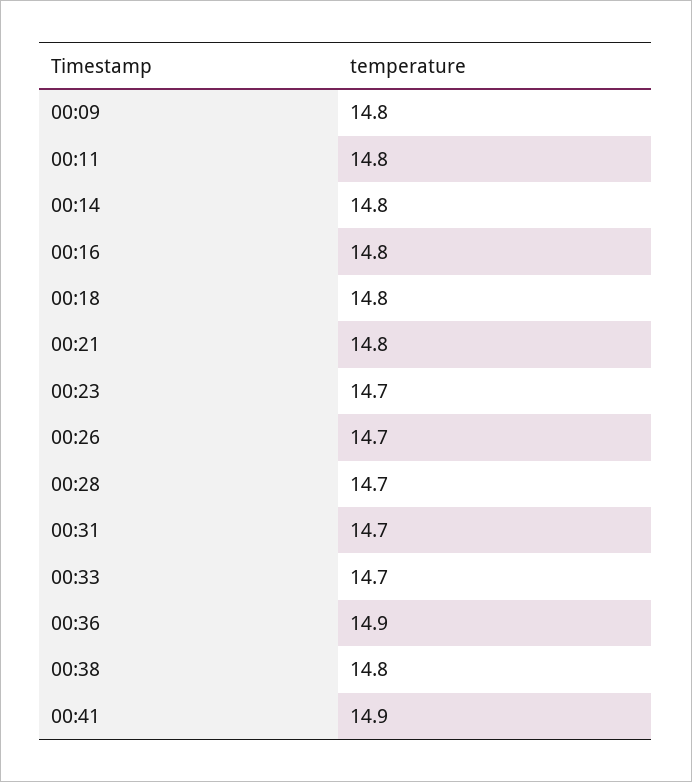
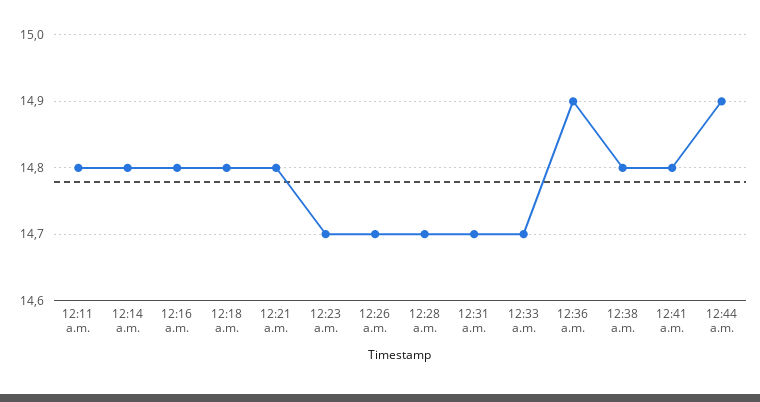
00:09: 14.8 -> none
00:41: 14.9 -> 14.8
12:44 a.m.: none -> 14.9

